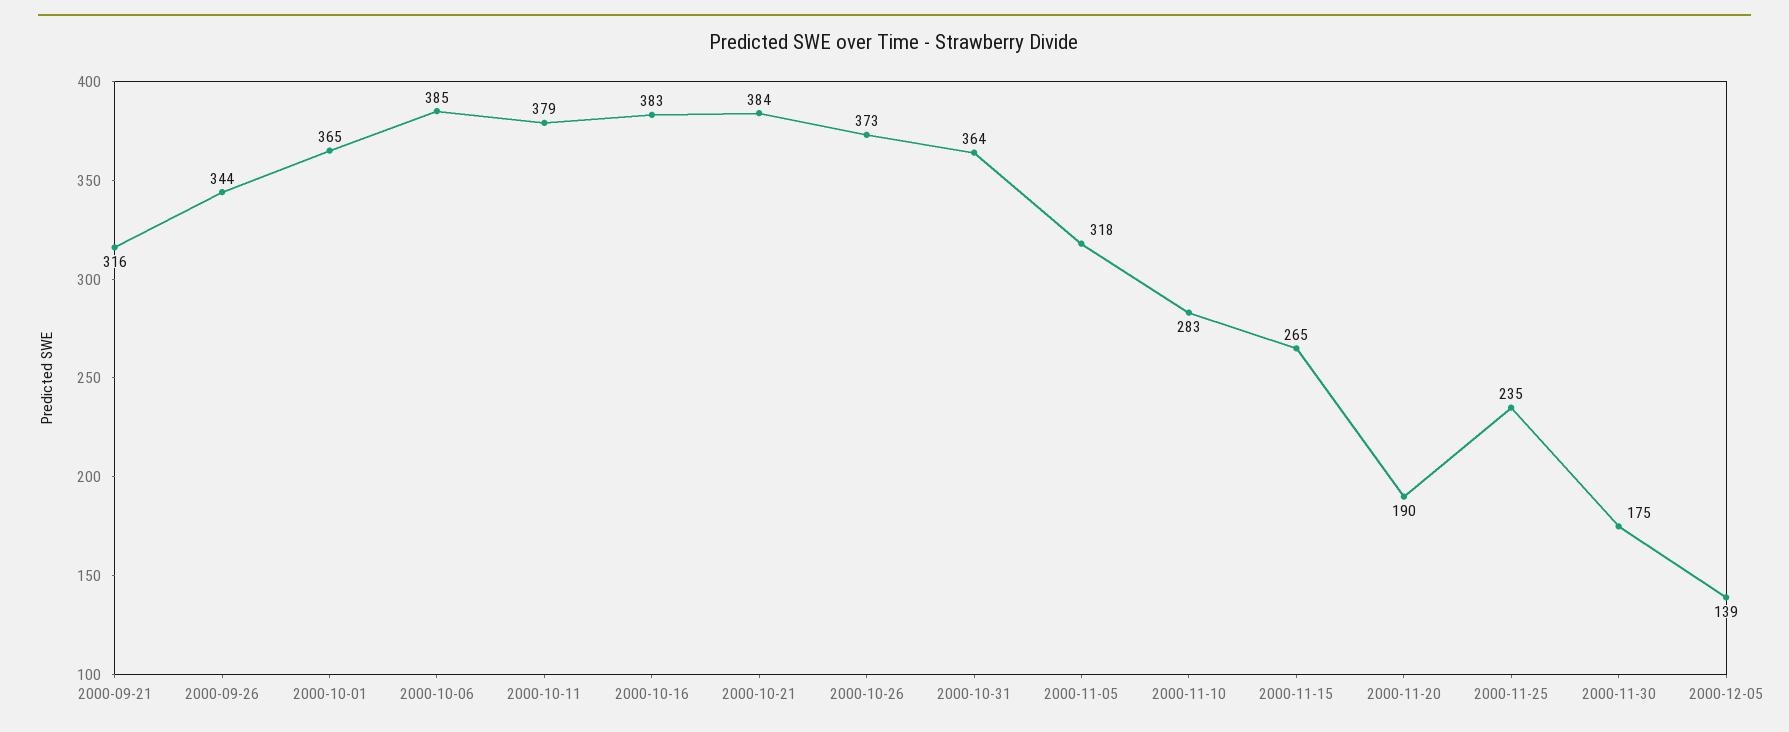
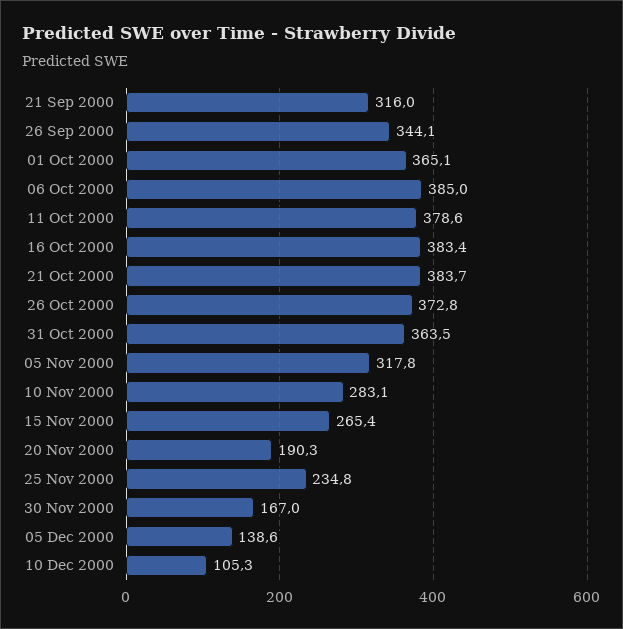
2000-11-30: 175 -> 167
10 Dec 2000: none -> 105.3

